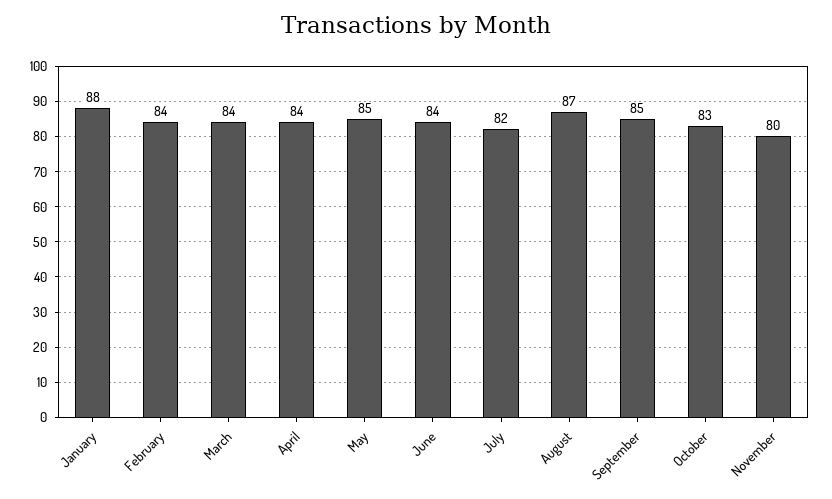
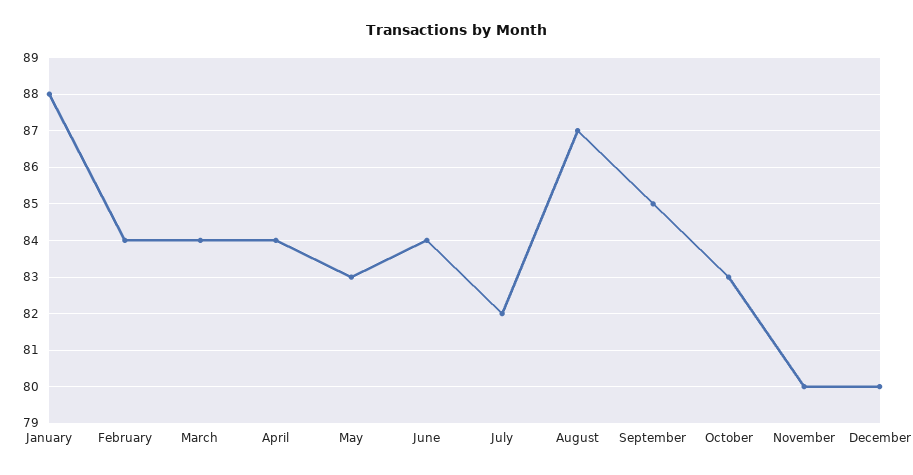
May: 85 -> 83
December: none -> 80

